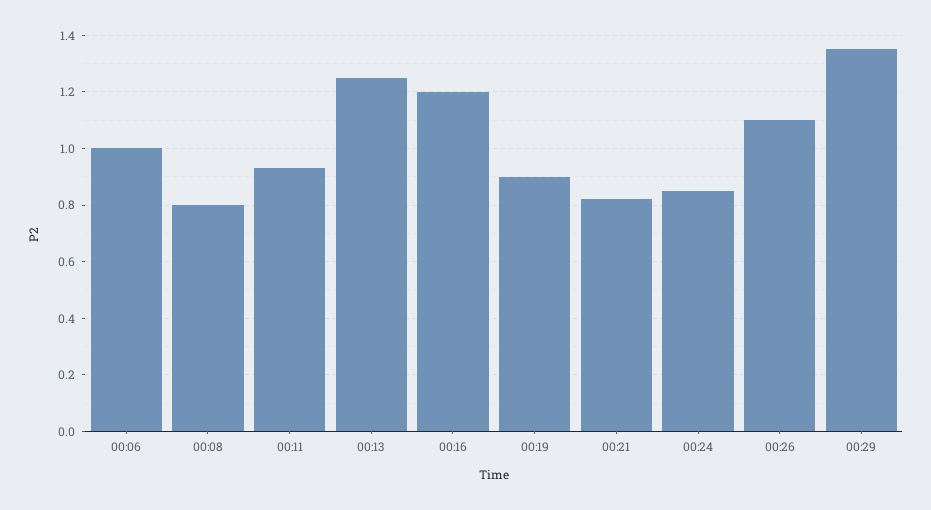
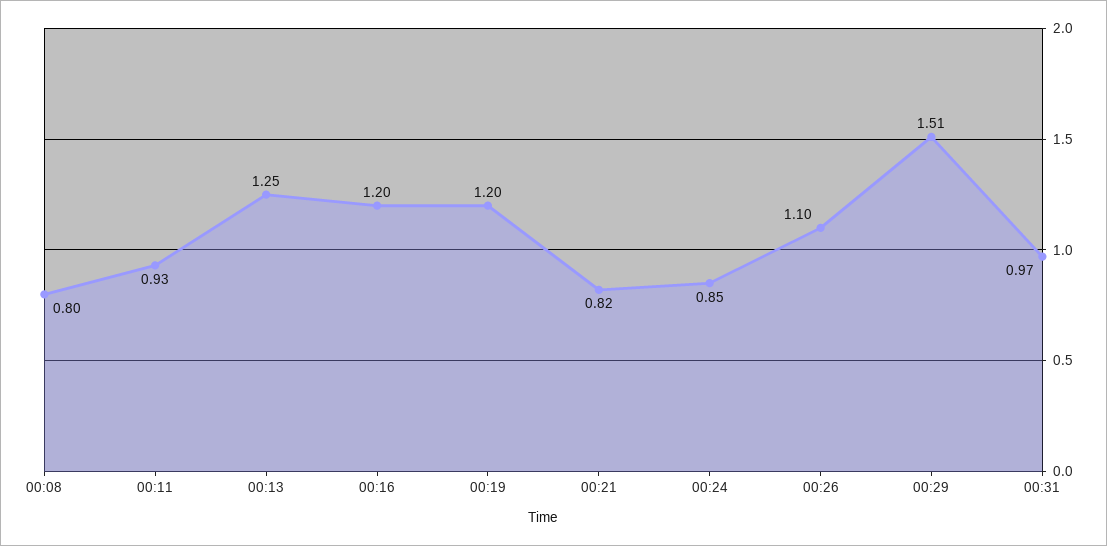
00:06: 1 -> none
00:19: 0.9 -> 1.2
00:29: 1.35 -> 1.51
00:31: none -> 0.97

